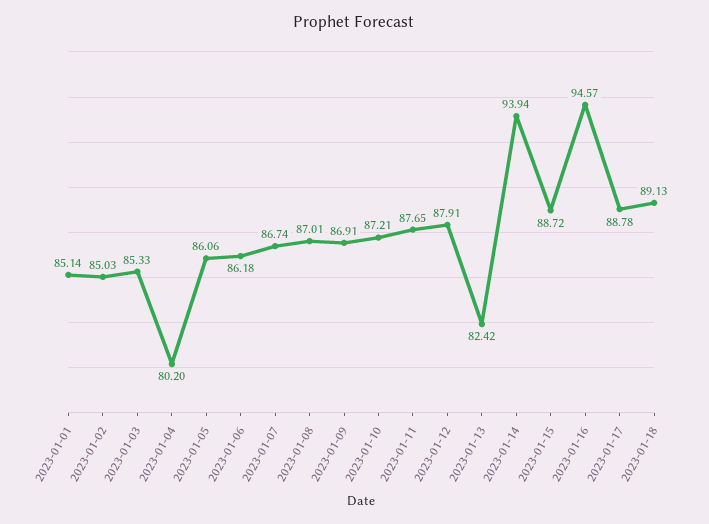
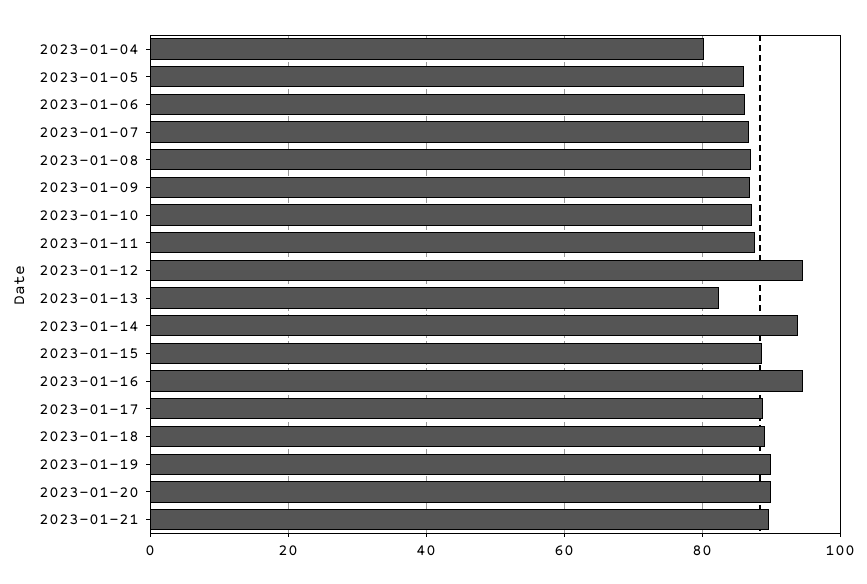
2023-01-01: 85.14 -> none
2023-01-02: 85.03 -> none
2023-01-03: 85.33 -> none
2023-01-12: 87.91 -> 94
2023-01-19: none -> 90
2023-01-20: none -> 90
2023-01-21: none -> 90

